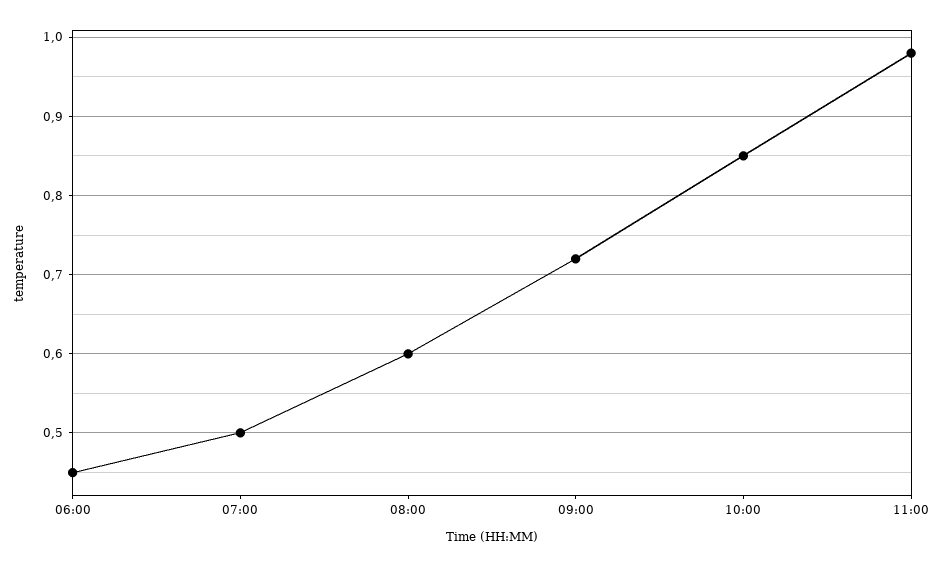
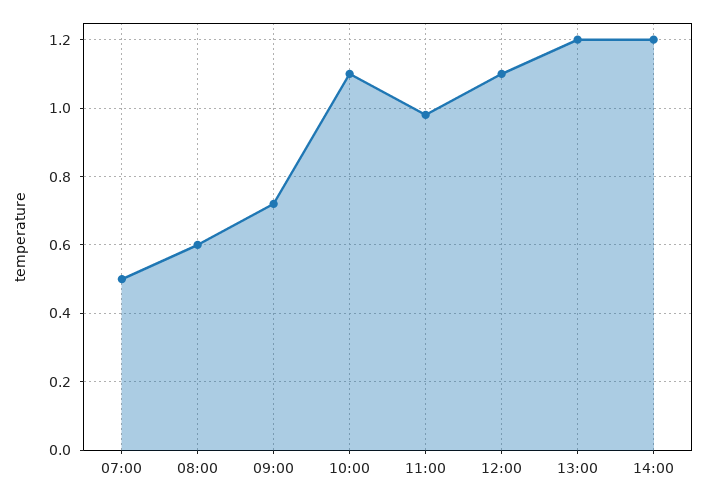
06:00: 0.45 -> none
10:00: 0.85 -> 1.1
12:00: none -> 1.1
13:00: none -> 1.2
14:00: none -> 1.2

